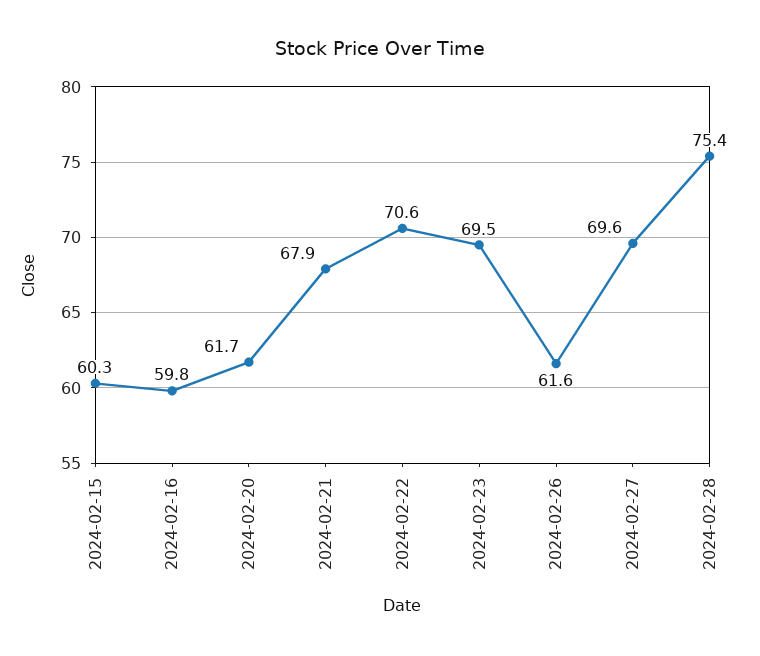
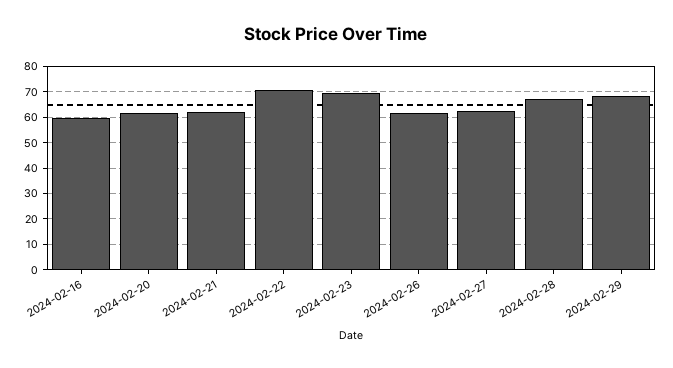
2024-02-15: 60.3 -> none
2024-02-21: 67.9 -> 62.5
2024-02-27: 69.6 -> 62.5
2024-02-28: 75.4 -> 67.5
2024-02-29: none -> 67.5

